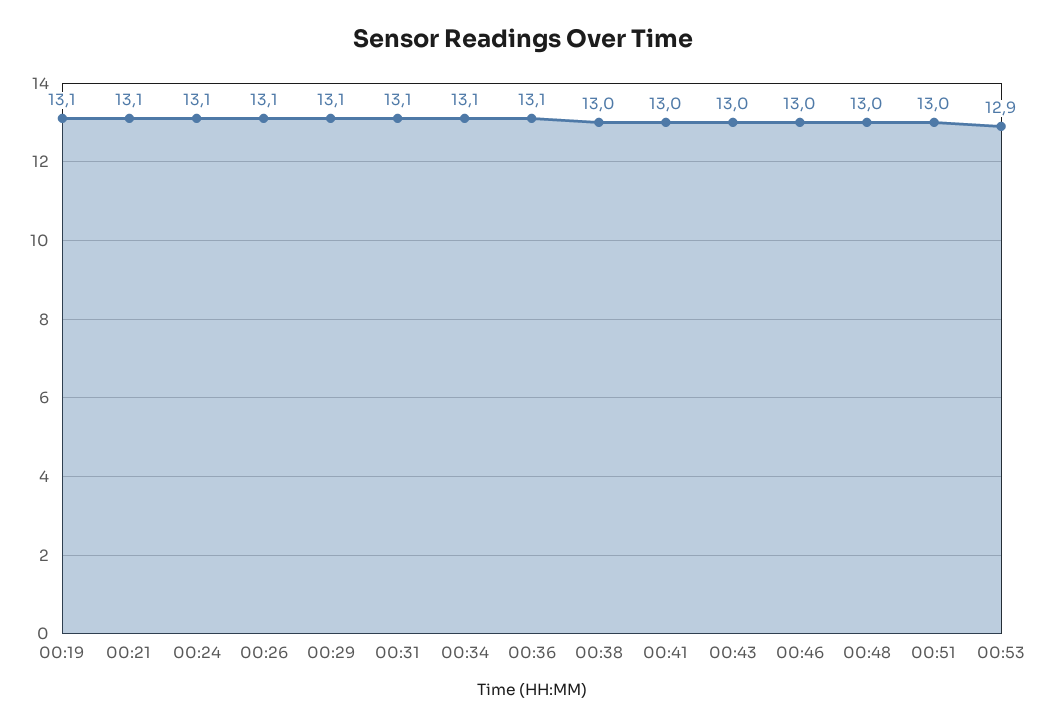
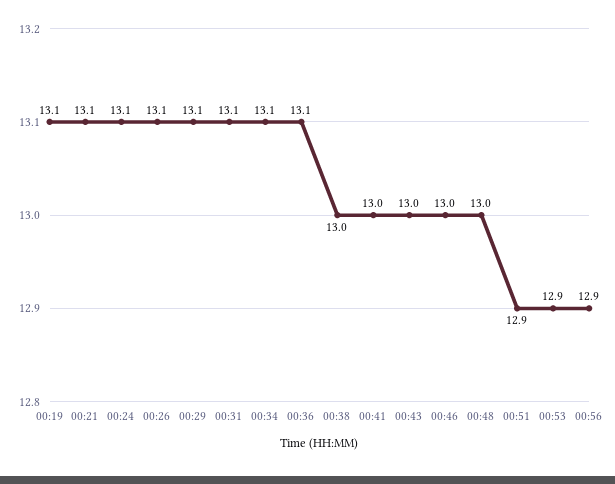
00:51: 13 -> 12.9
00:56: none -> 12.9

